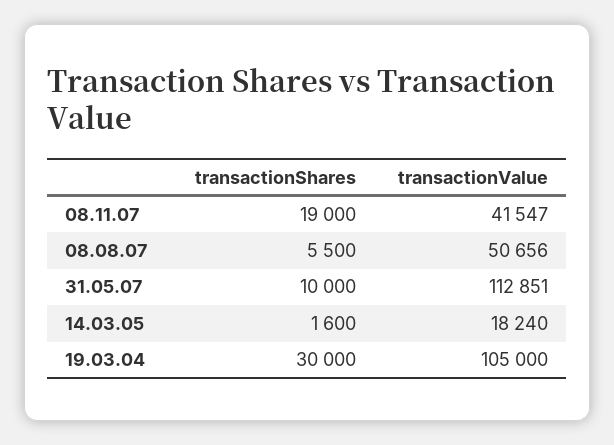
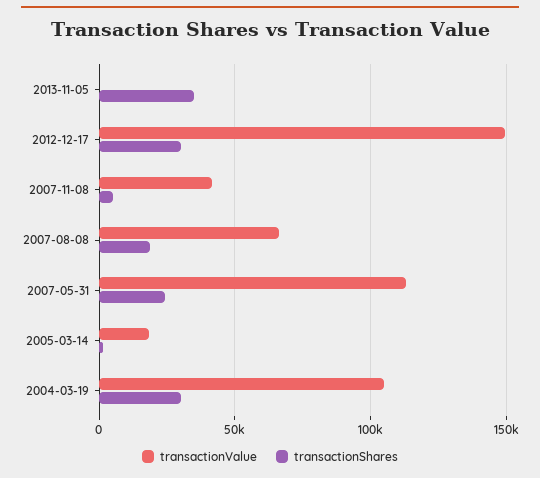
transactionShares, 08.11.07: 19000 -> 5000
transactionShares, 08.08.07: 5500 -> 20000
transactionValue, 08.08.07: 50656 -> 65000
transactionShares, 31.05.07: 10000 -> 25000
transactionValue, 2013-11-05: none -> 0
transactionShares, 2013-11-05: none -> 35000
transactionValue, 2012-12-17: none -> 150000
transactionShares, 2012-12-17: none -> 30000

